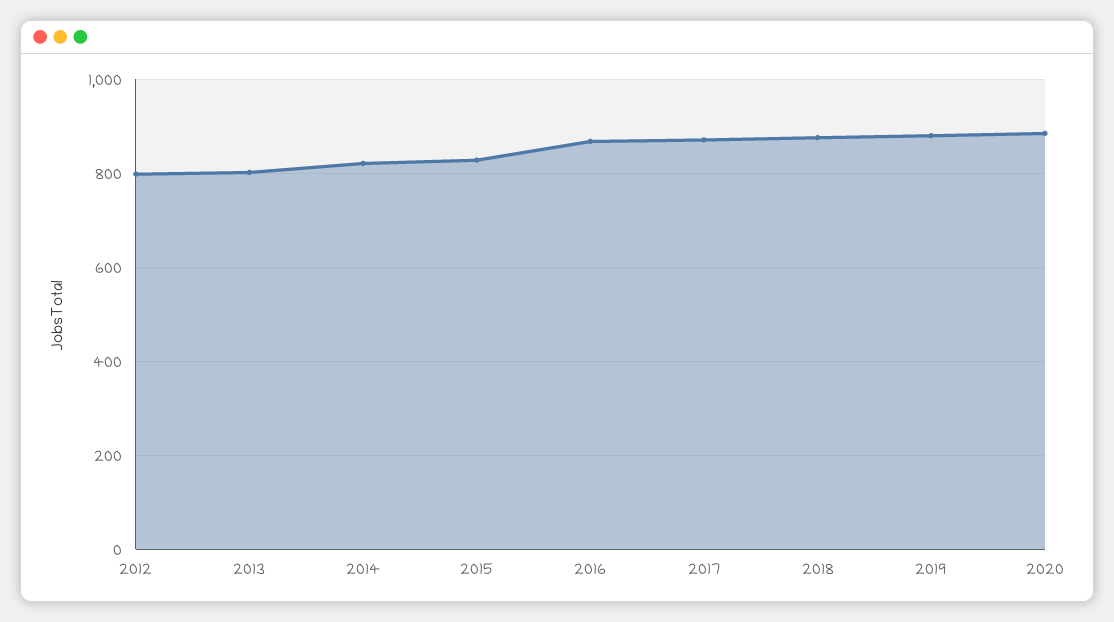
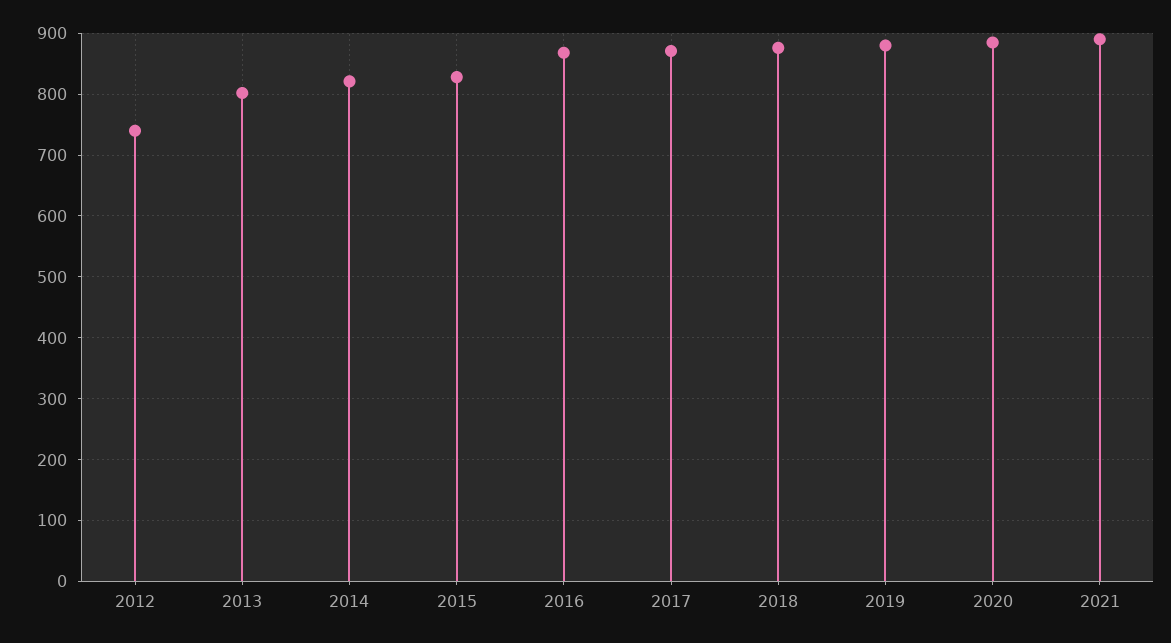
2012: 800 -> 740
2021: none -> 890

